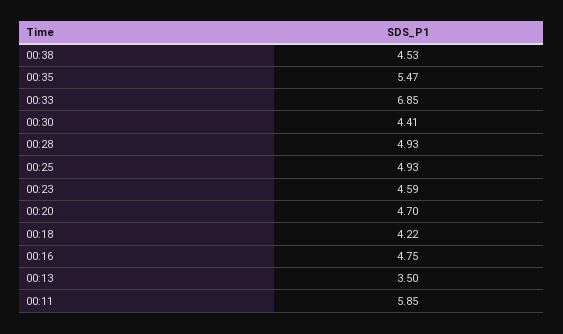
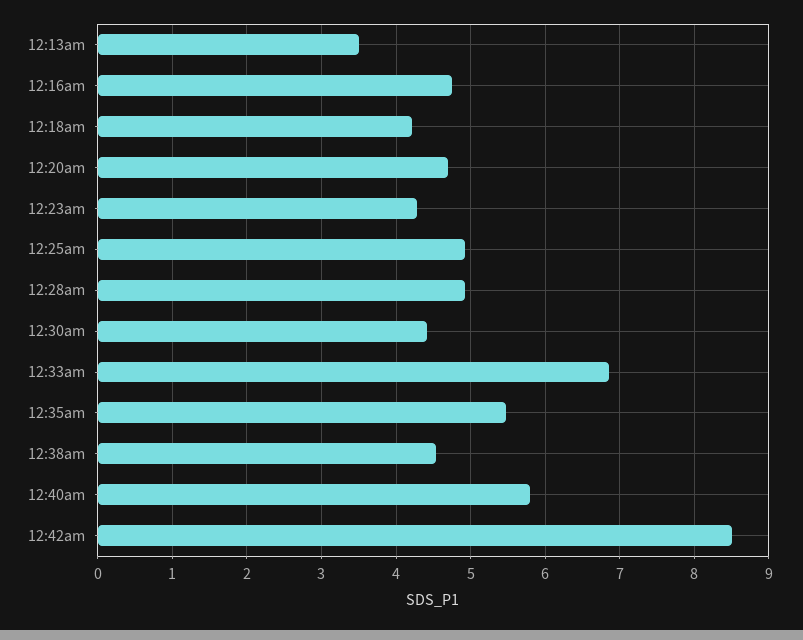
00:23: 4.59 -> 4.3
00:11: 5.85 -> none
12:40am: none -> 5.8
12:42am: none -> 8.5

